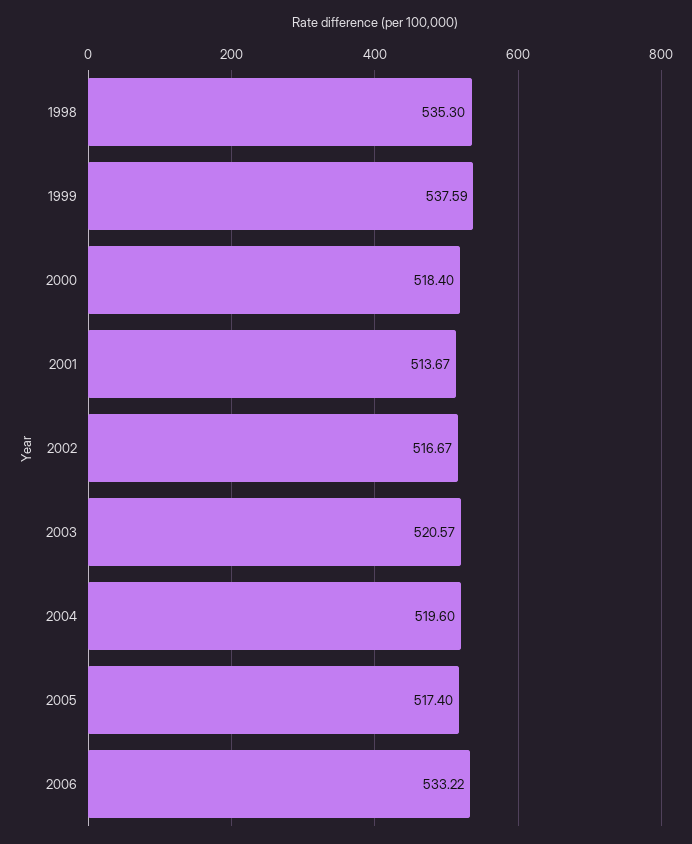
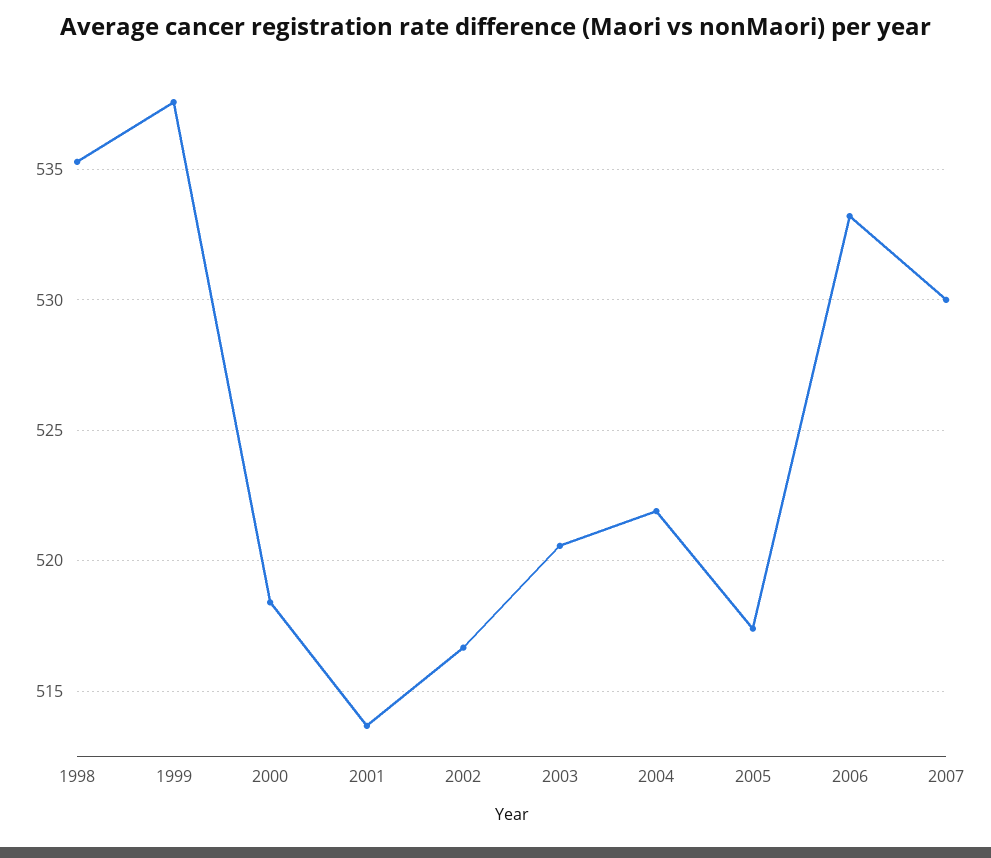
2004: 519.6 -> 522
2007: none -> 530

